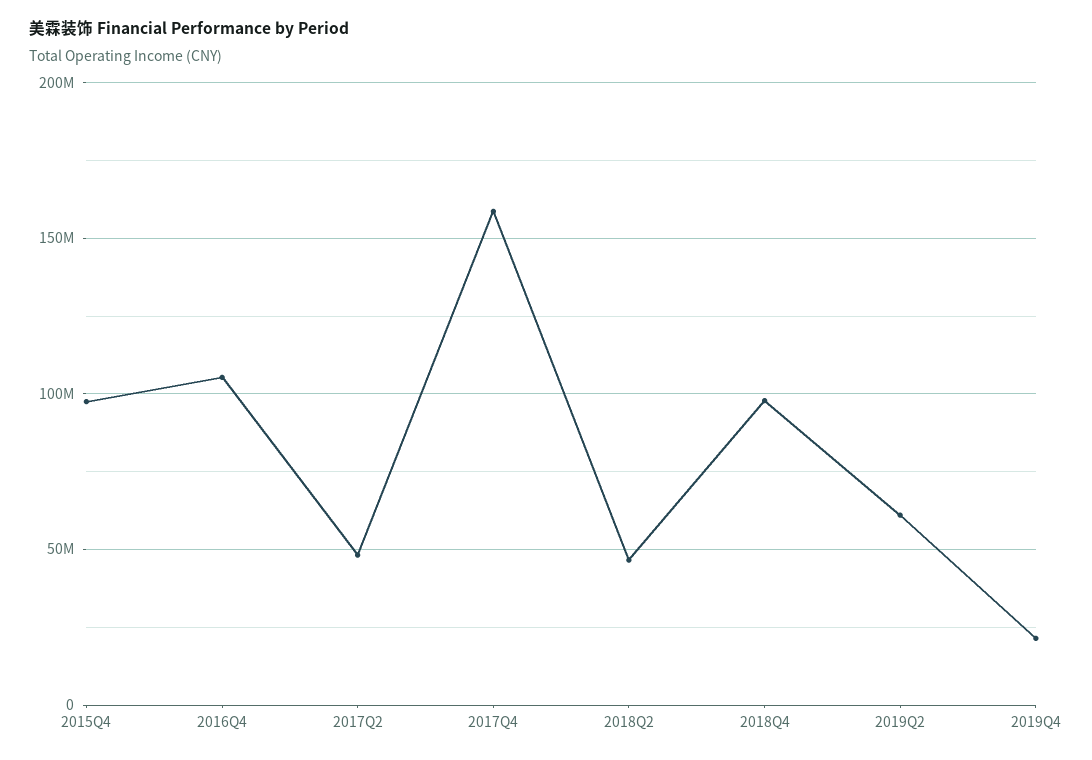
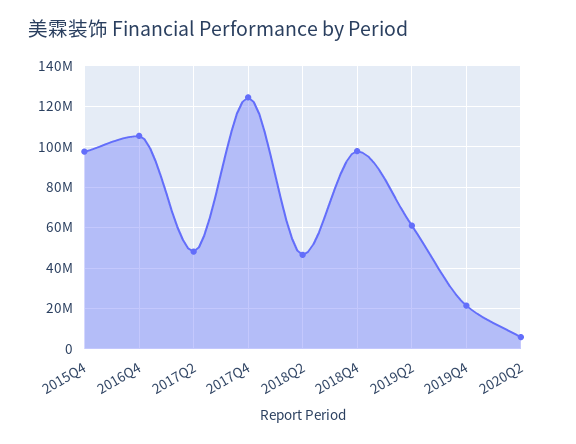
2017Q4: 160000000 -> 125000000
2020Q2: none -> 5000000

